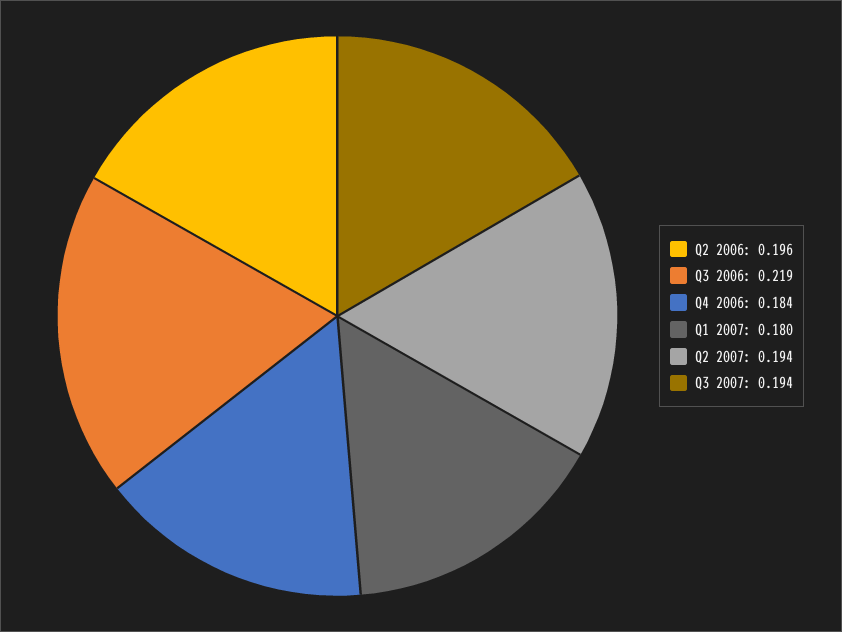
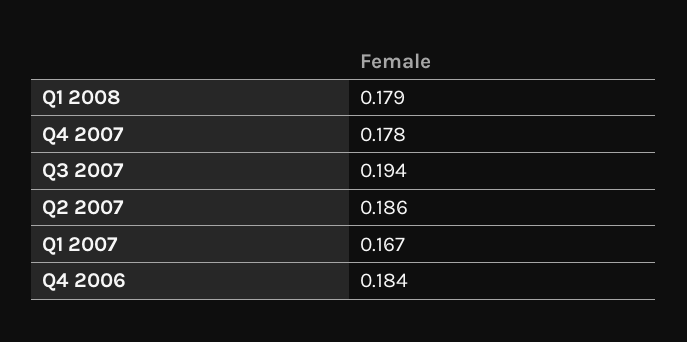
Q2 2006: 0.196 -> none
Q3 2006: 0.219 -> none
Q1 2007: 0.18 -> 0.167
Q2 2007: 0.194 -> 0.186
Q1 2008: none -> 0.179
Q4 2007: none -> 0.178

